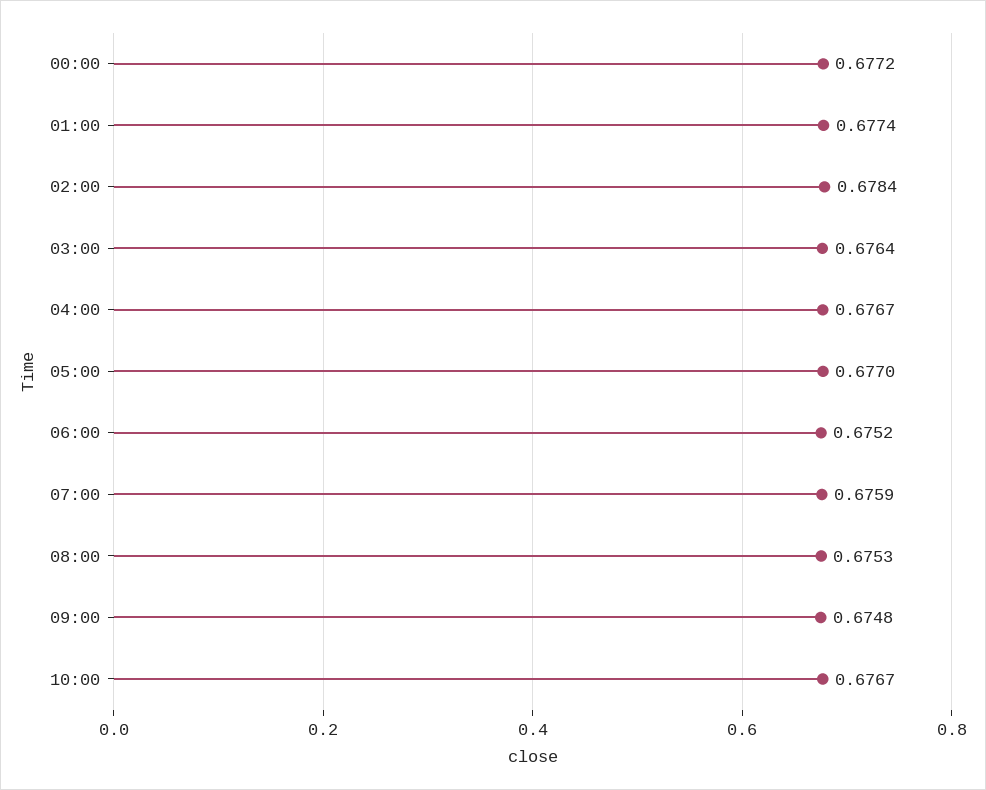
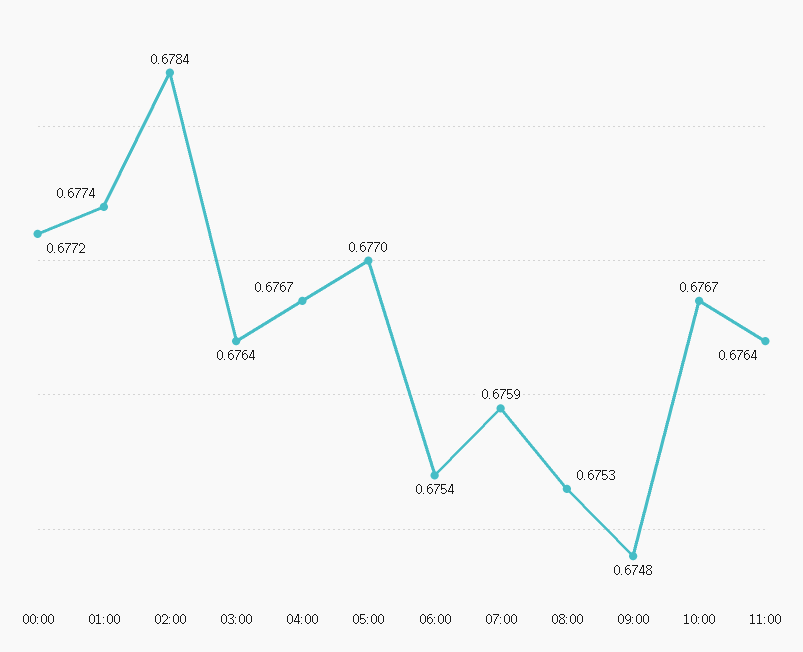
06:00: 0.6752 -> 0.6754
11:00: none -> 0.6764

